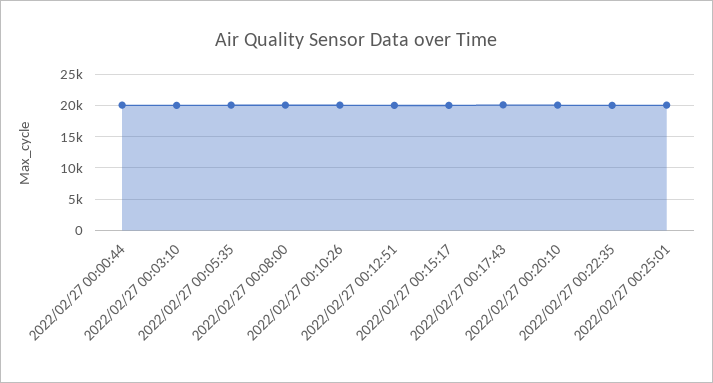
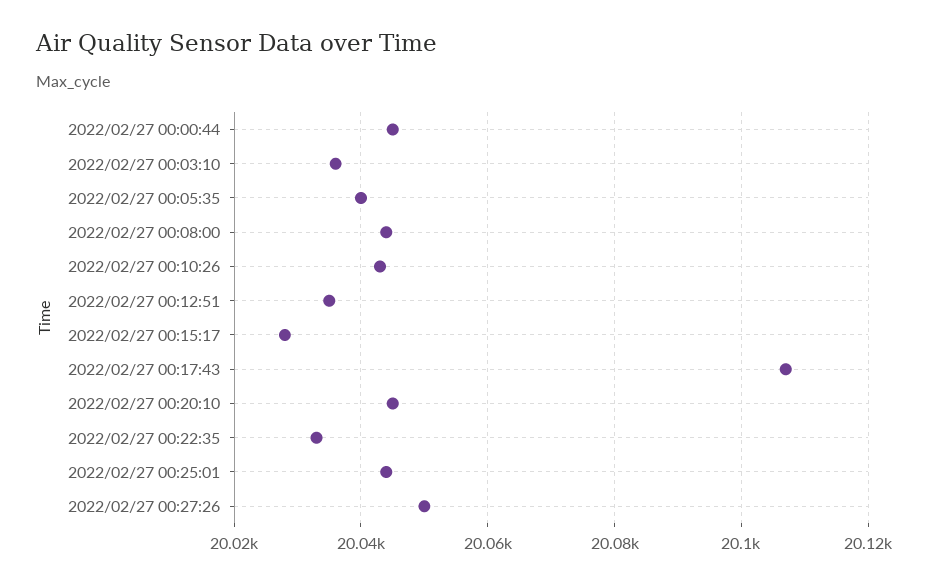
2022/02/27 00:27:26: none -> 20050

